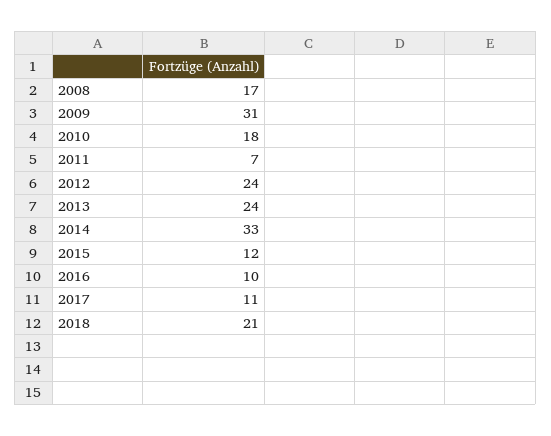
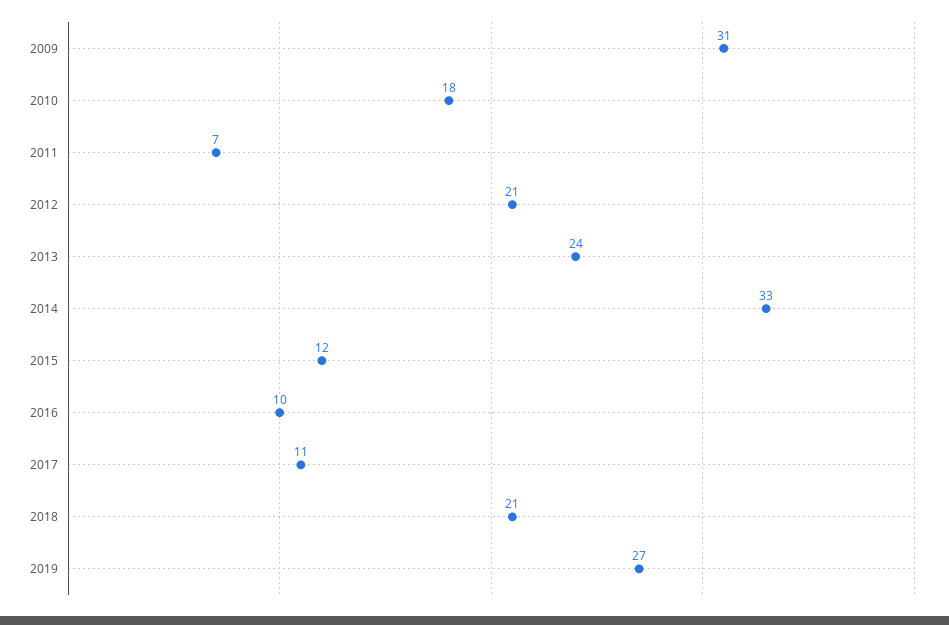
2008: 17 -> none
2012: 24 -> 21
2019: none -> 27

